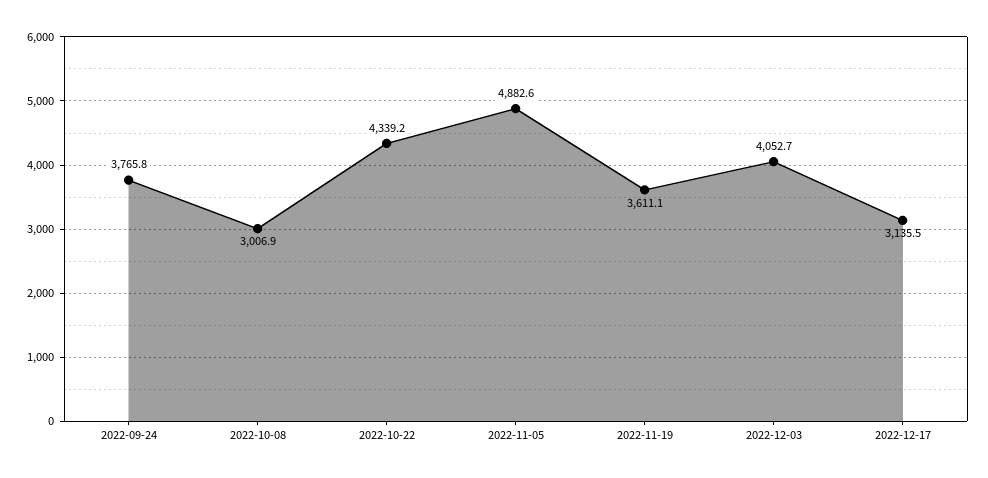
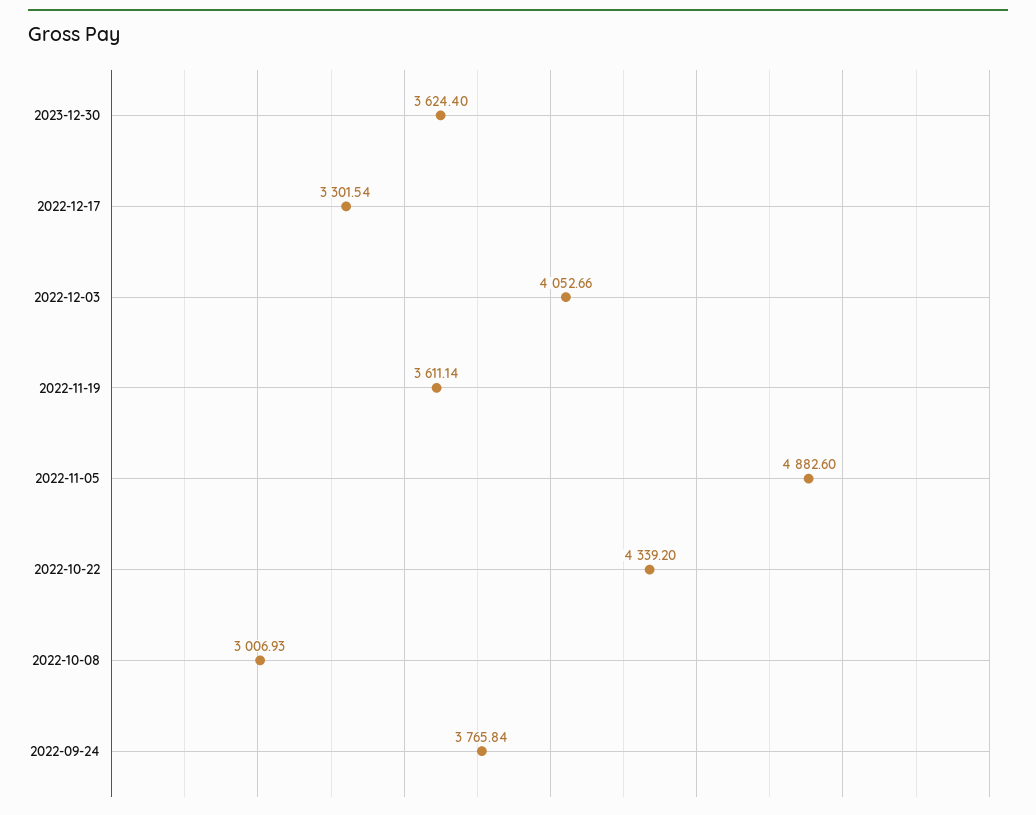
2022-12-17: 3135.5 -> 3301.54
2023-12-30: none -> 3624.4

